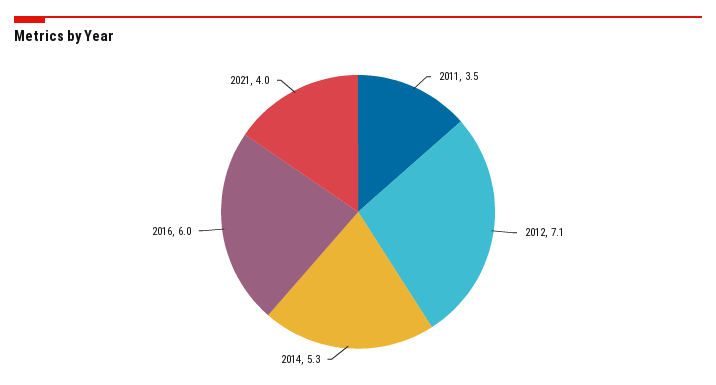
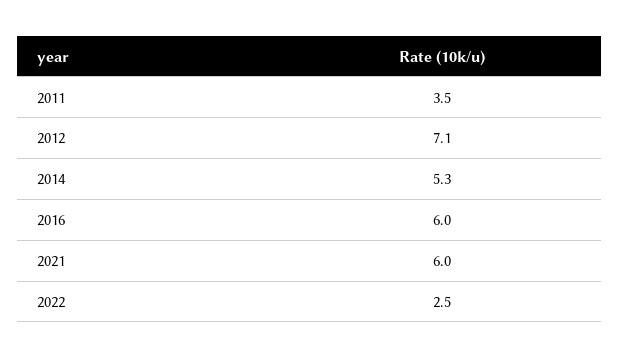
2021: 4 -> 6
2022: none -> 2.5

